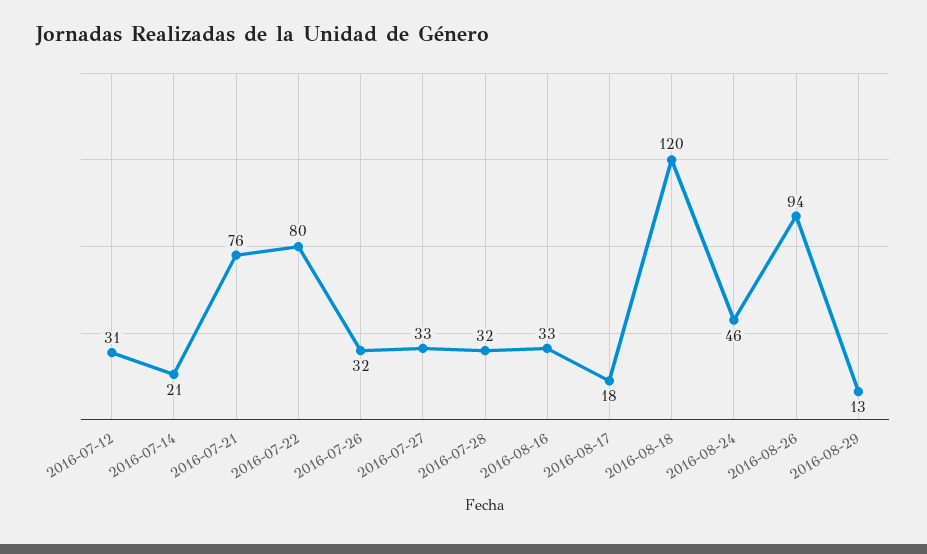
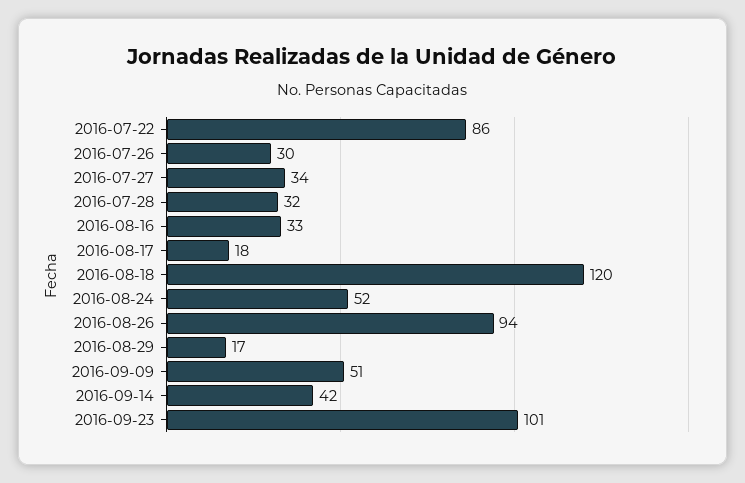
2016-07-12: 31 -> none
2016-07-14: 21 -> none
2016-07-21: 76 -> none
2016-07-22: 80 -> 86
2016-07-26: 32 -> 30
2016-07-27: 33 -> 34
2016-08-24: 46 -> 52
2016-08-29: 13 -> 17
2016-09-09: none -> 51
2016-09-14: none -> 42
2016-09-23: none -> 101

